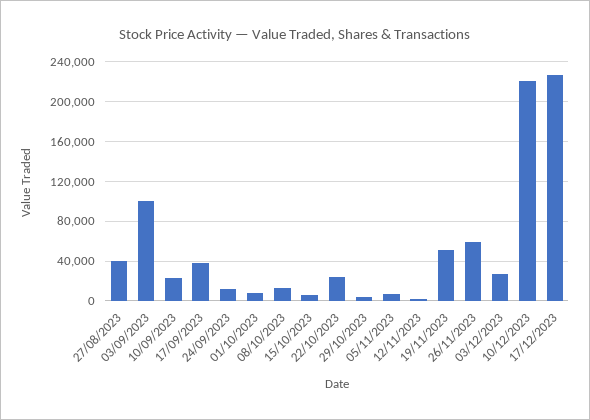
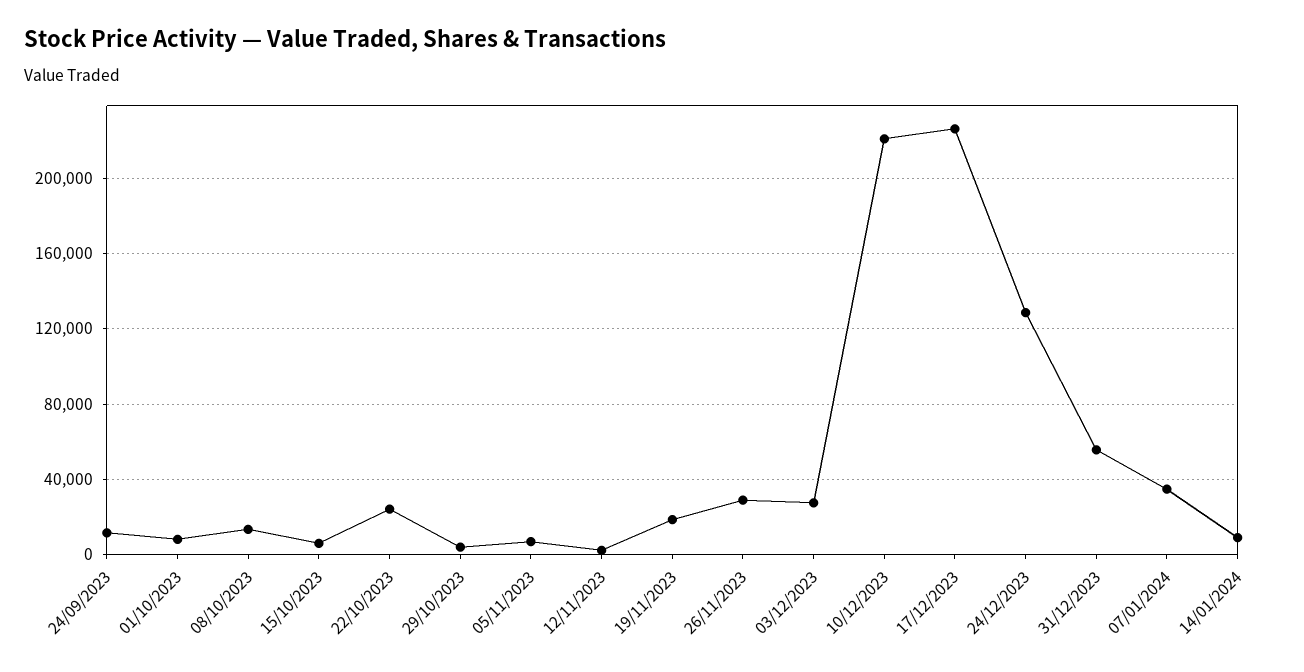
27/08/2023: 40000 -> none
03/09/2023: 100000 -> none
10/09/2023: 20000 -> none
17/09/2023: 40000 -> none
19/11/2023: 50000 -> 20000
26/11/2023: 60000 -> 30000
24/12/2023: none -> 130000
31/12/2023: none -> 55000
07/01/2024: none -> 35000
14/01/2024: none -> 10000

